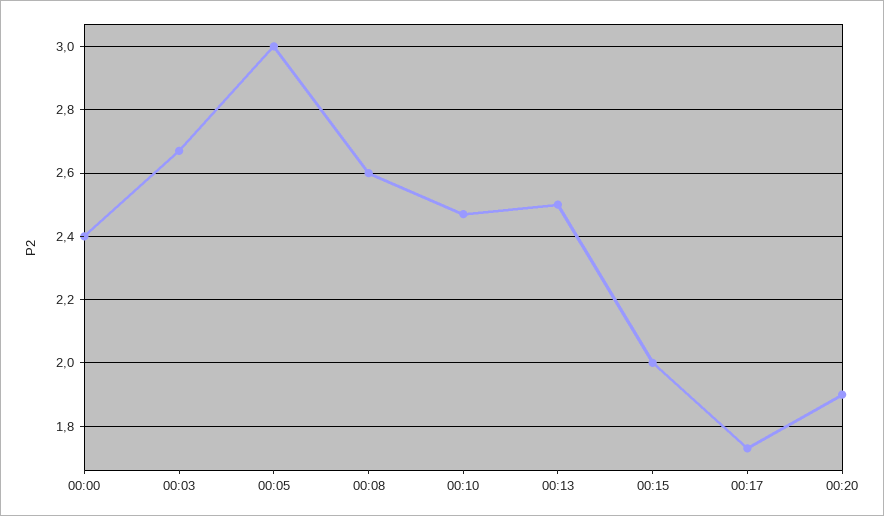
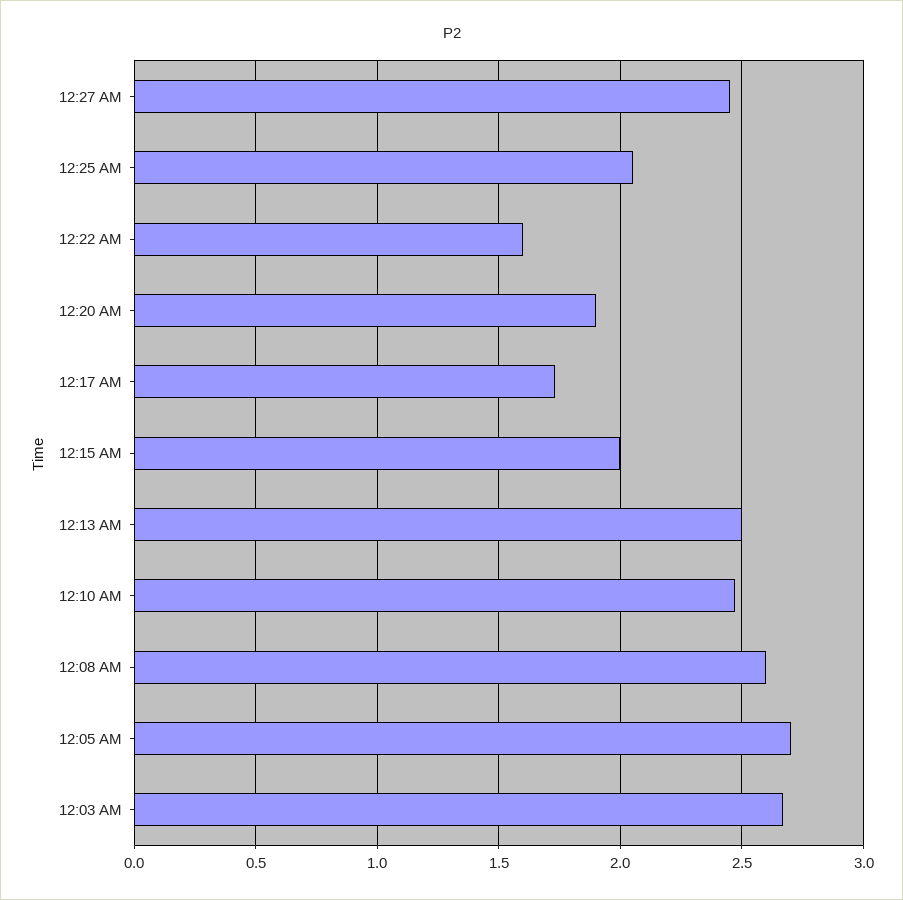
00:00: 2.4 -> none
00:05: 3 -> 2.7
12:27 AM: none -> 2.45
12:25 AM: none -> 2.05
12:22 AM: none -> 1.6

